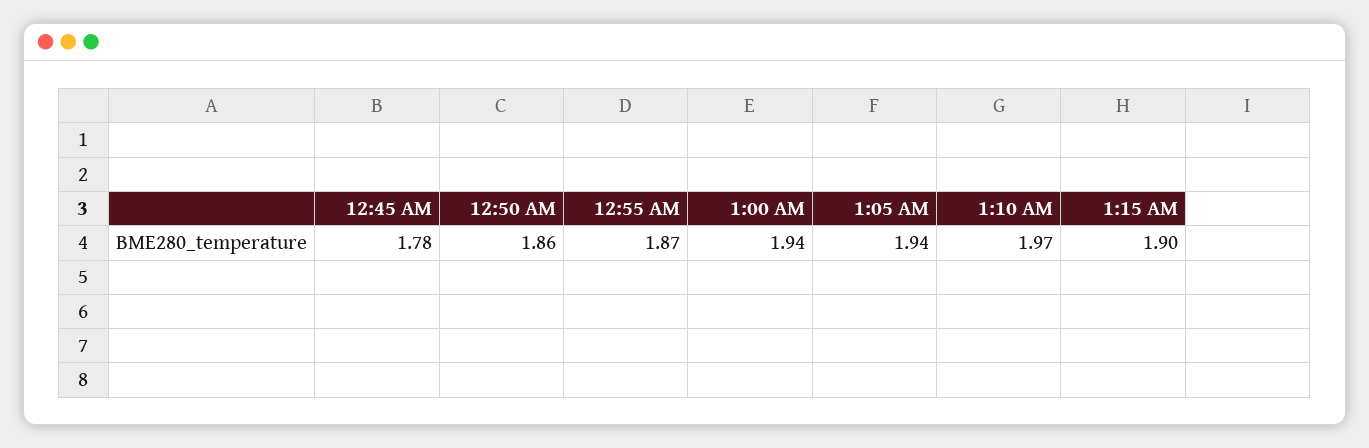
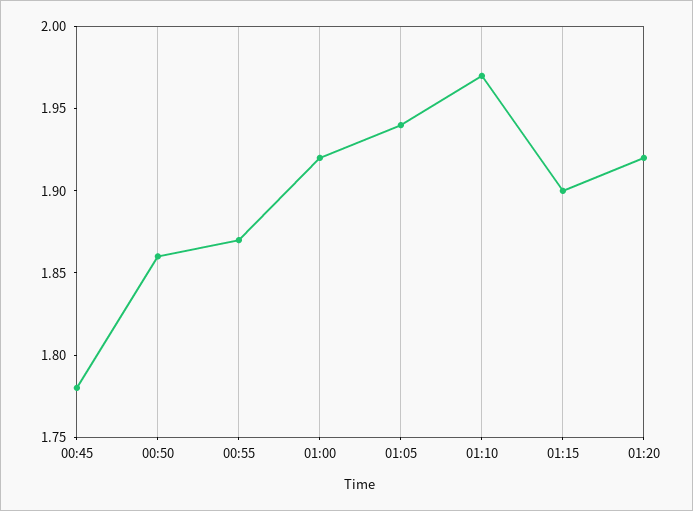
1:00 AM: 1.94 -> 1.92
01:20: none -> 1.92

